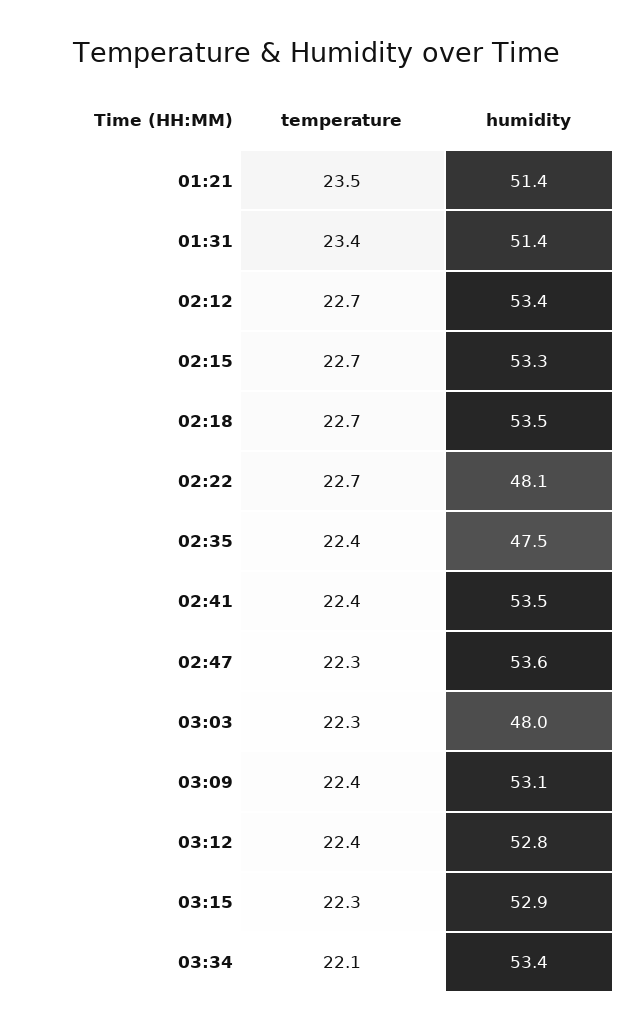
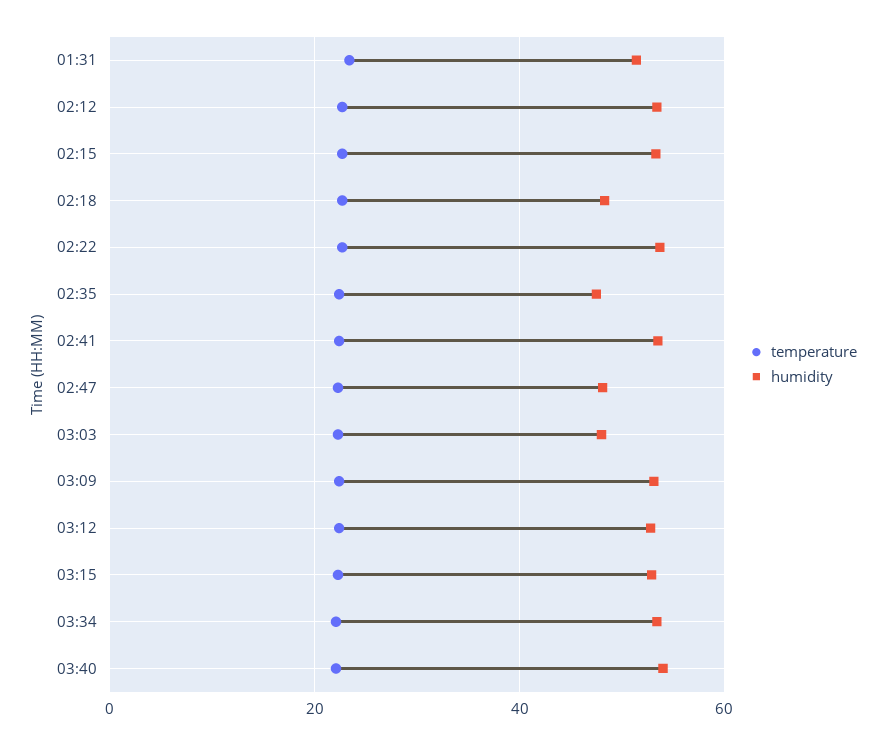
temperature, 01:21: 23.5 -> none
humidity, 01:21: 51.4 -> none
humidity, 02:18: 53.5 -> 48
humidity, 02:22: 48.1 -> 54
humidity, 02:47: 53.6 -> 48
temperature, 03:40: none -> 22
humidity, 03:40: none -> 54

